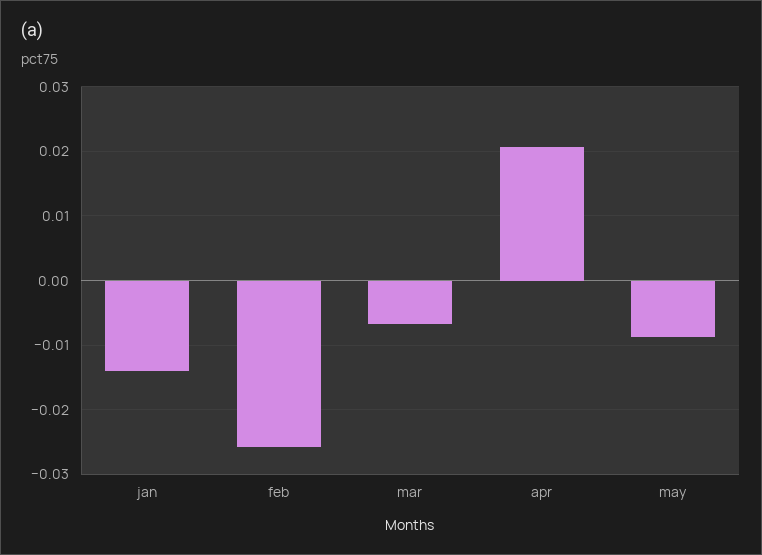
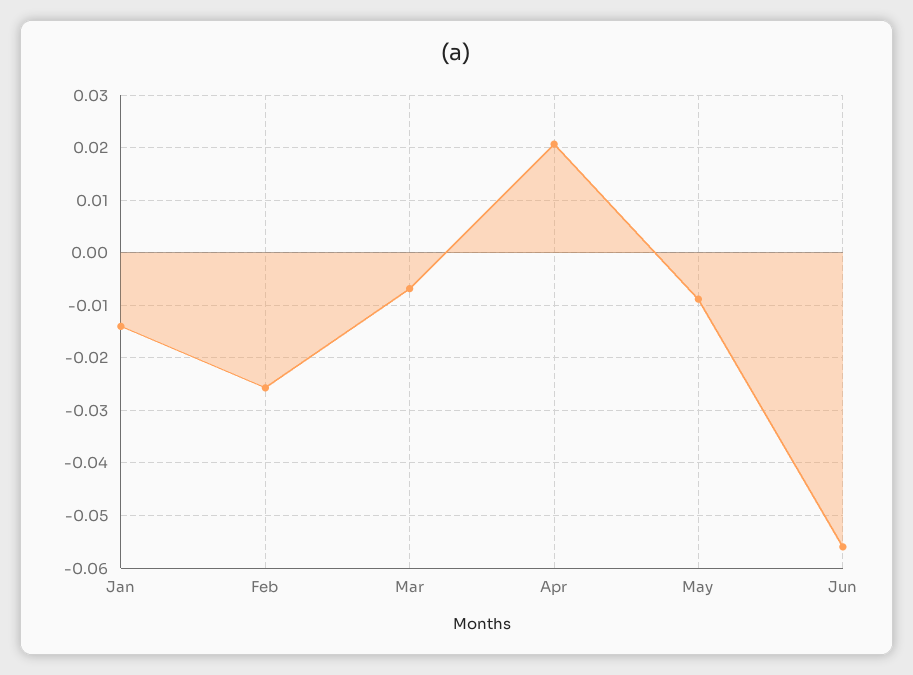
Jun: none -> -0.056

